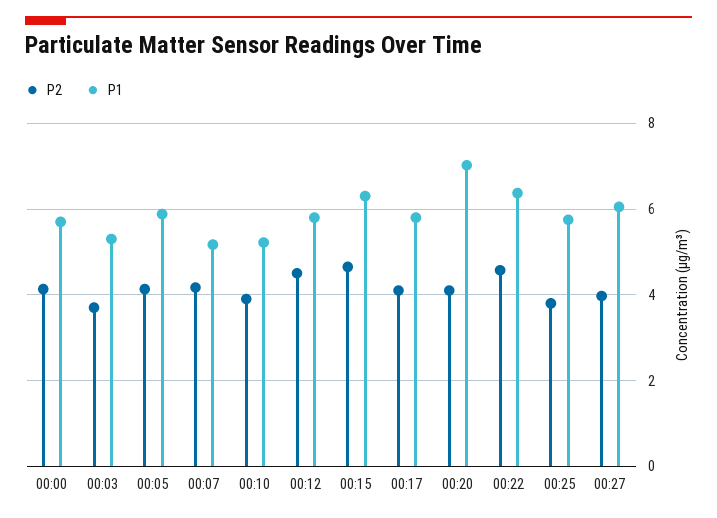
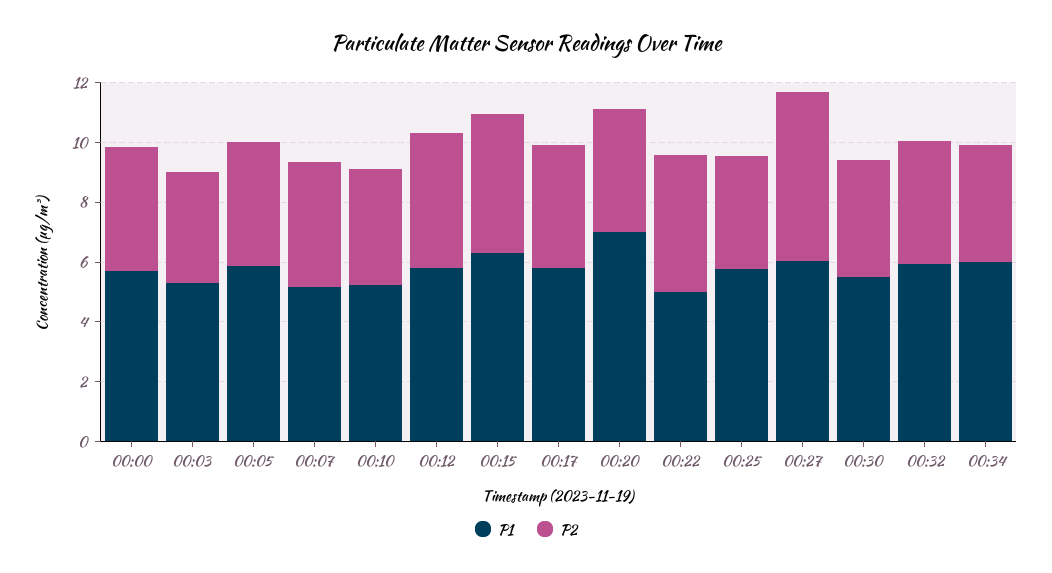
P1, 00:22: 6.4 -> 5
P2, 00:27: 4 -> 5.5
P1, 00:30: none -> 5.5
P2, 00:30: none -> 4
P1, 00:32: none -> 6
P2, 00:32: none -> 4
P1, 00:34: none -> 6
P2, 00:34: none -> 4

